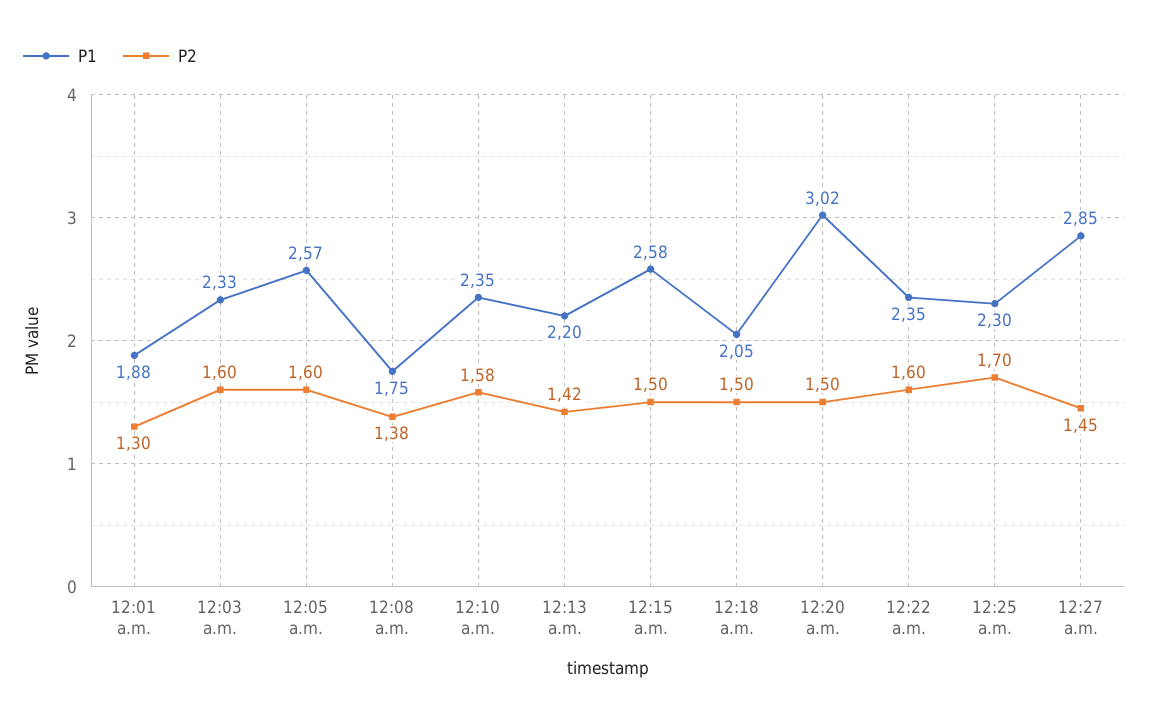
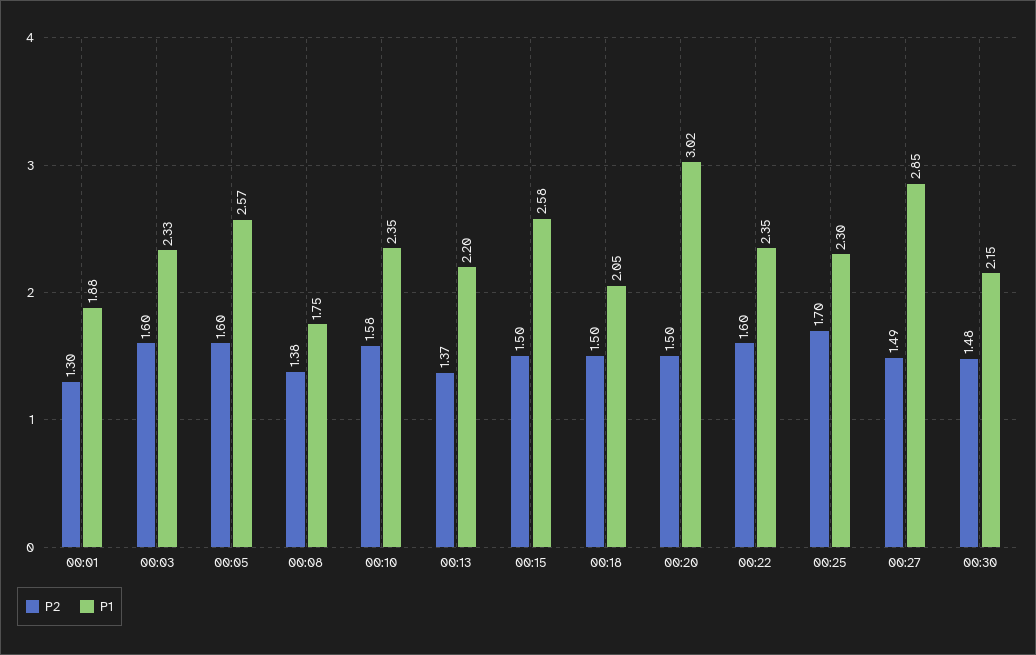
P2, 12:13 a.m.: 1.42 -> 1.37
P2, 12:27 a.m.: 1.45 -> 1.49
P2, 00:30: none -> 1.48
P1, 00:30: none -> 2.15

